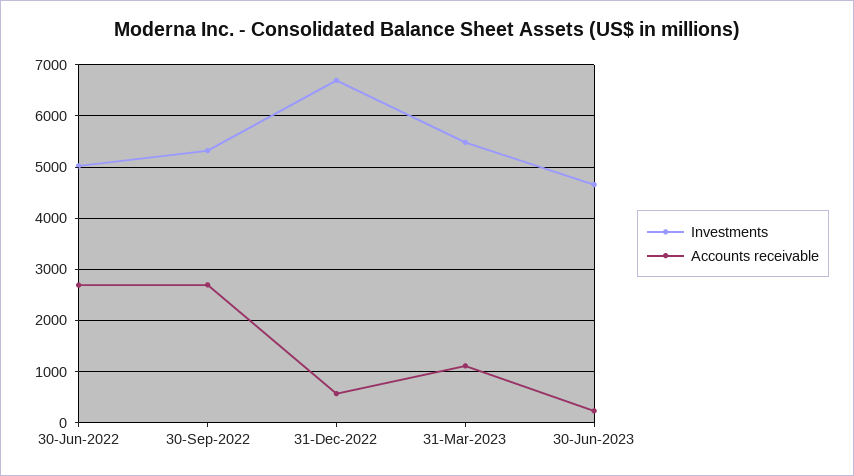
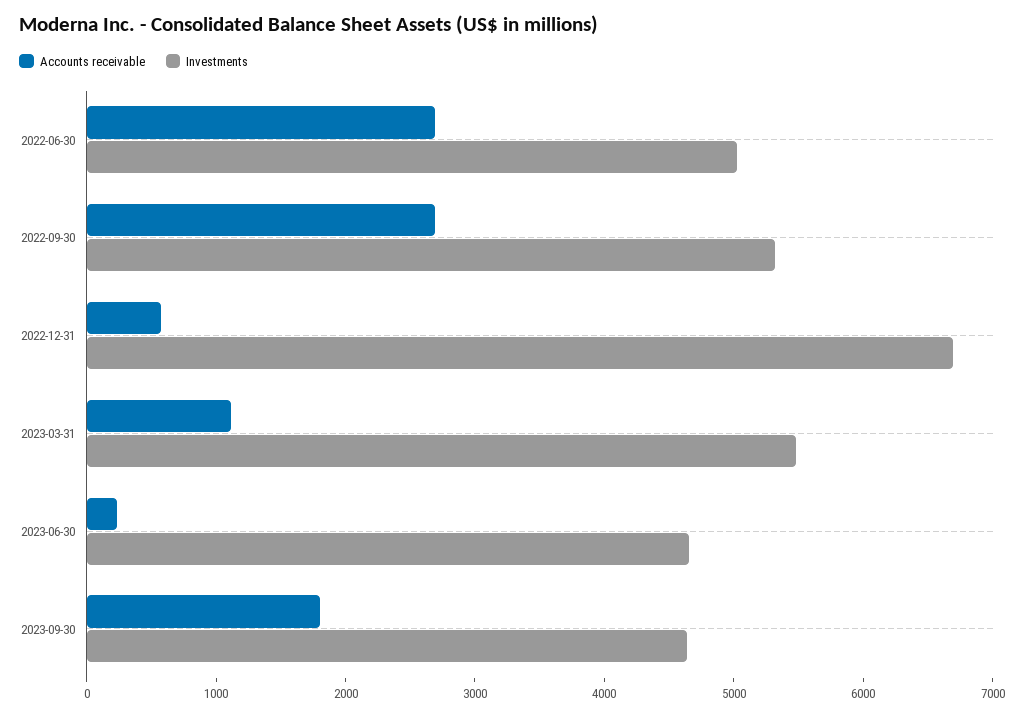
Accounts receivable, 2023-09-30: none -> 1800
Investments, 2023-09-30: none -> 4600

